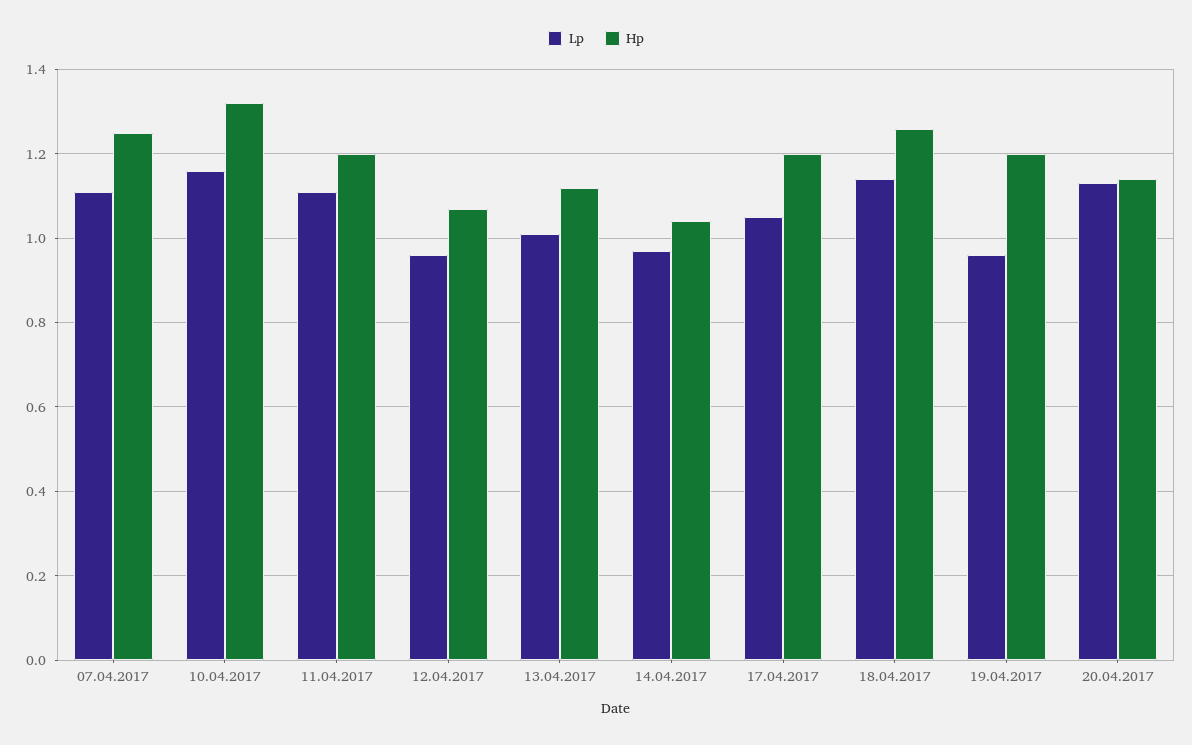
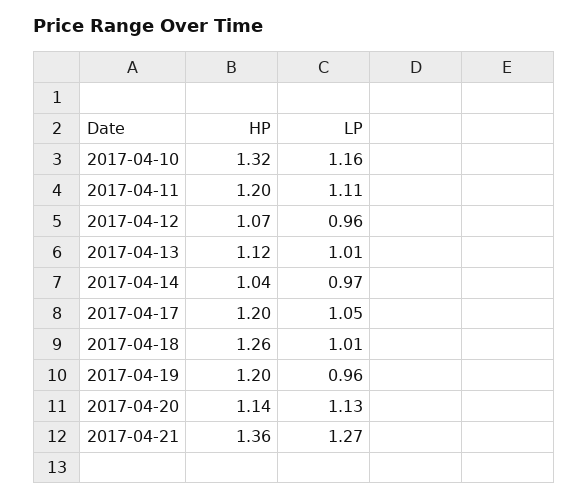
Lp, 07.04.2017: 1.1 -> none
Hp, 07.04.2017: 1.25 -> none
Lp, 18.04.2017: 1.15 -> 1.01
Hp, 2017-04-21: none -> 1.36
Lp, 2017-04-21: none -> 1.27

